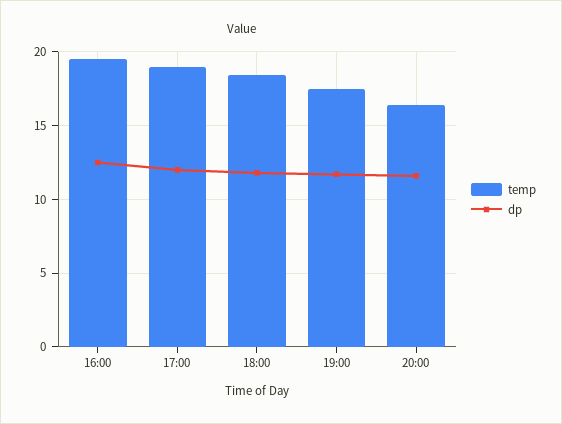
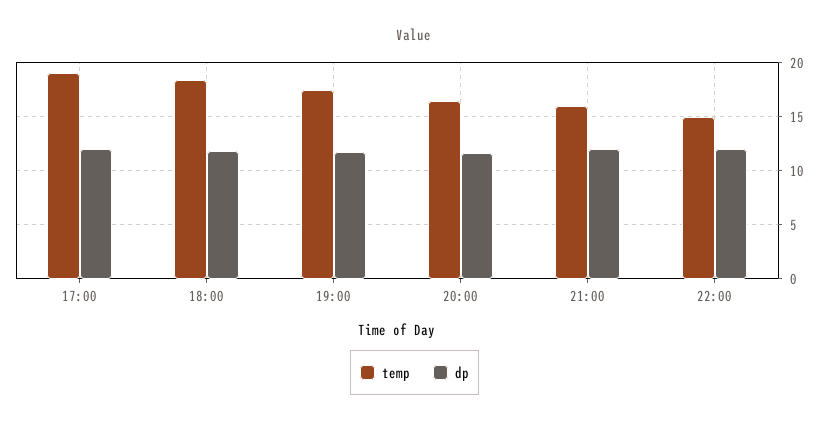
temp, 16:00: 19.5 -> none
dp, 16:00: 12.5 -> none
temp, 21:00: none -> 16
dp, 21:00: none -> 12
temp, 22:00: none -> 15
dp, 22:00: none -> 12

